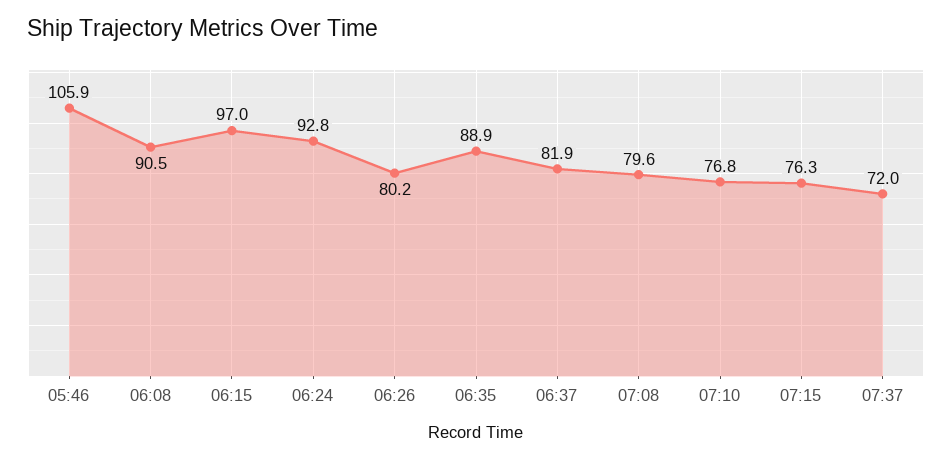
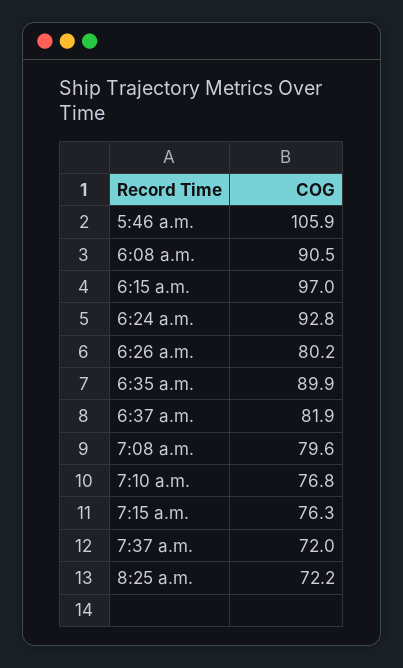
06:35: 88.9 -> 89.9
8:25 a.m.: none -> 72.2

